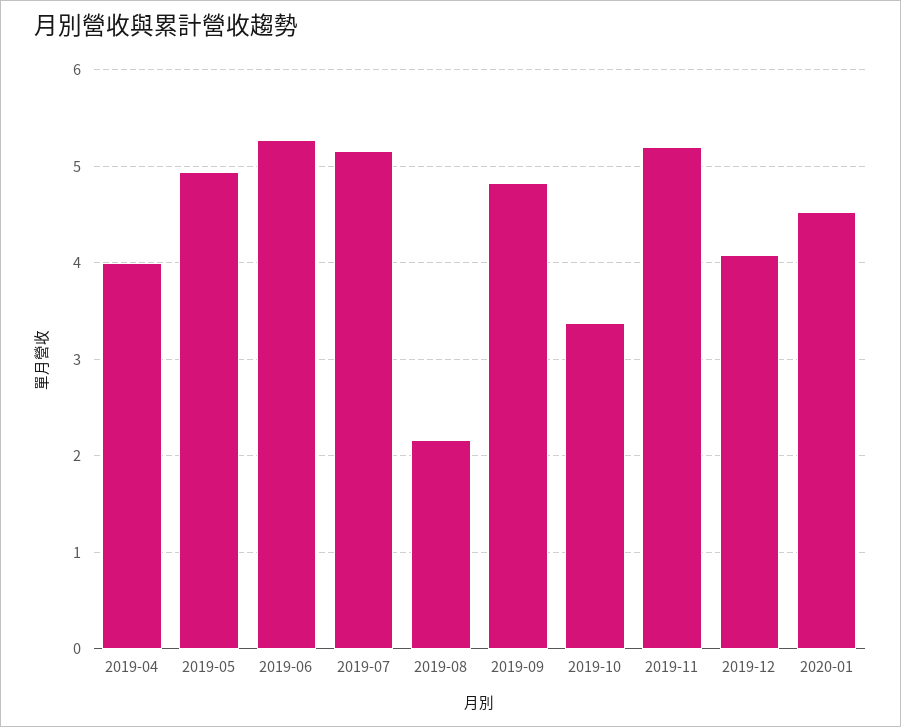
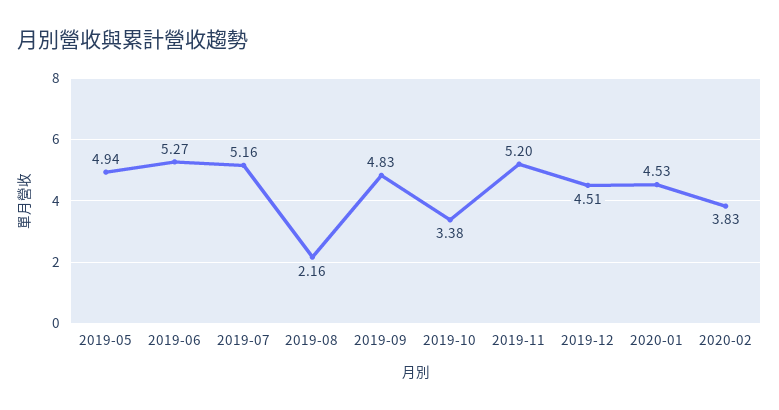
2019-04: 4 -> none
2019-12: 4.1 -> 4.51
2020-02: none -> 3.83

